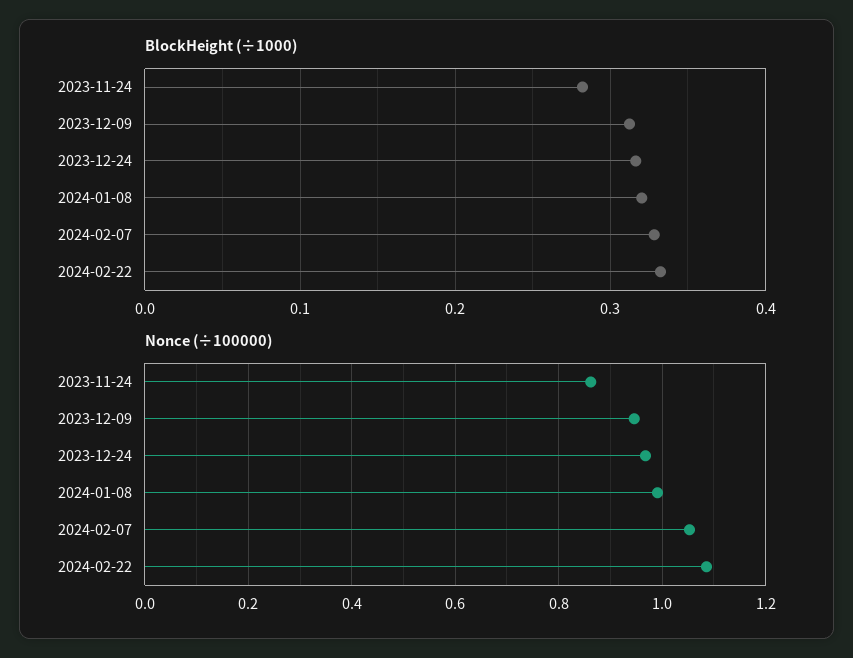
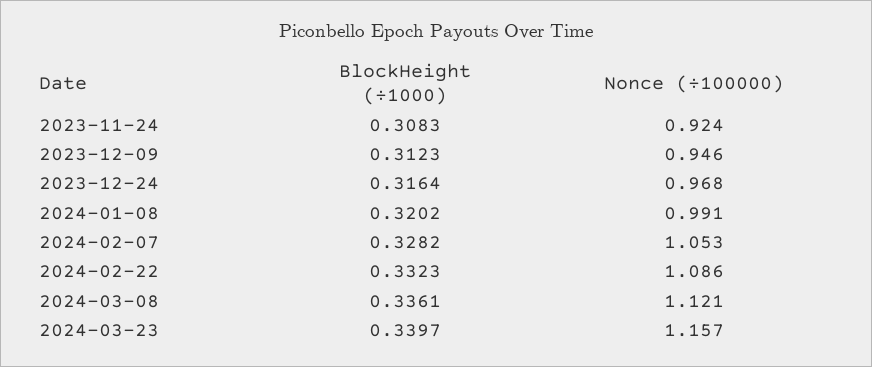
BlockHeight (÷1000), 2023-11-24: 0.28 -> 0.3083
Nonce (÷100000), 2023-11-24: 0.86 -> 0.924
BlockHeight (÷1000), 2024-03-08: none -> 0.3361
Nonce (÷100000), 2024-03-08: none -> 1.121
BlockHeight (÷1000), 2024-03-23: none -> 0.3397
Nonce (÷100000), 2024-03-23: none -> 1.157

